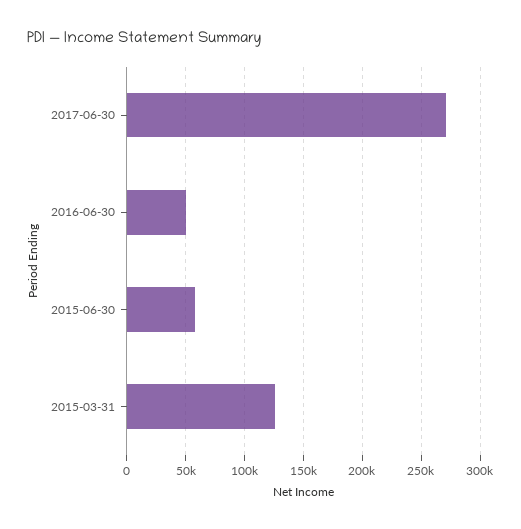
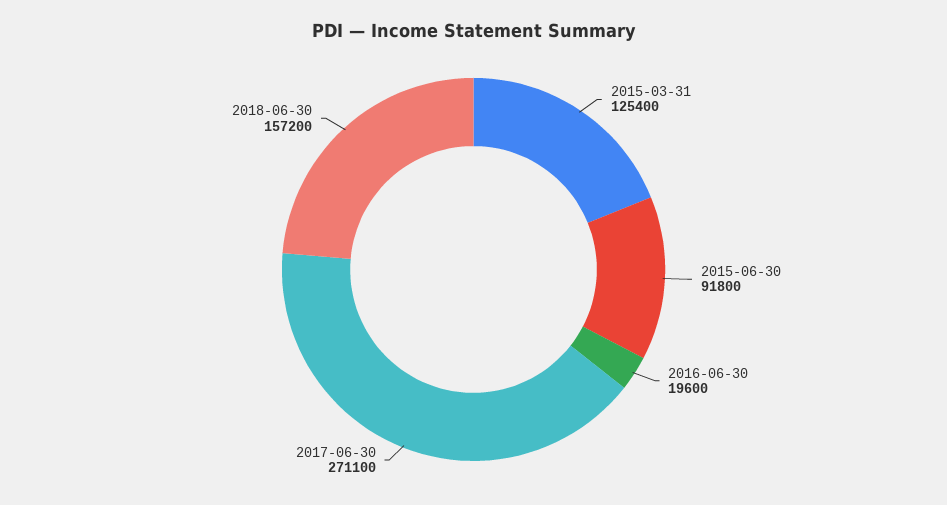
2016-06-30: 50000 -> 19600
2015-06-30: 60000 -> 91800
2018-06-30: none -> 157200

